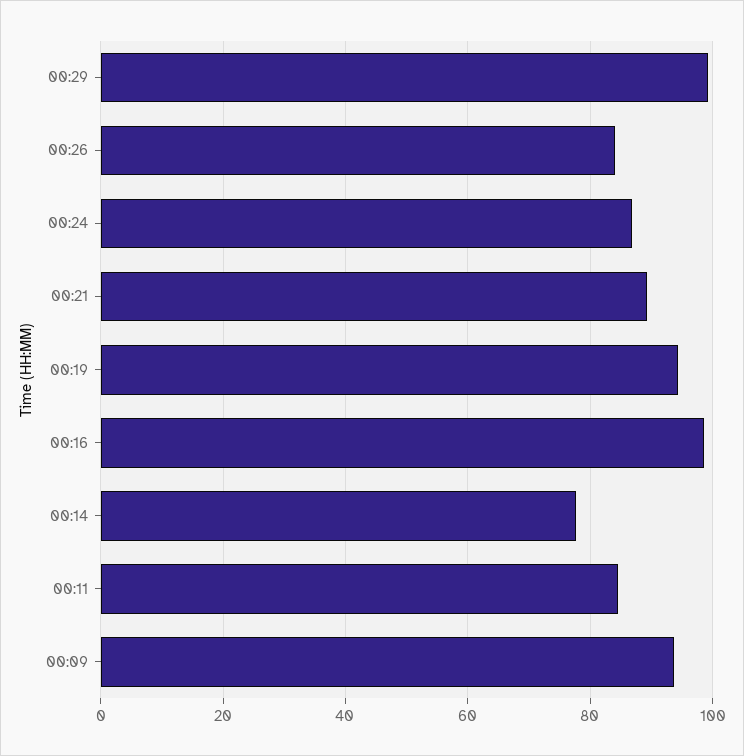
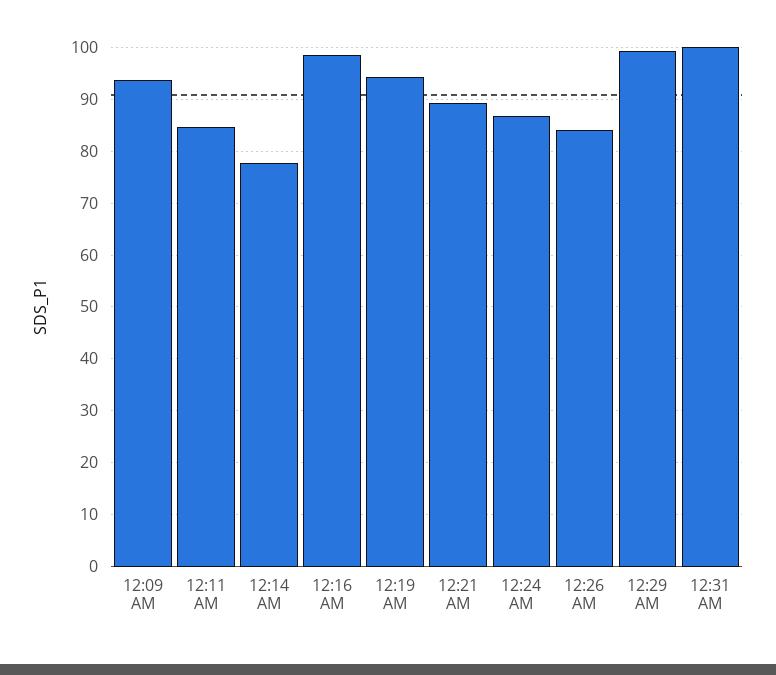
12:31 AM: none -> 100

